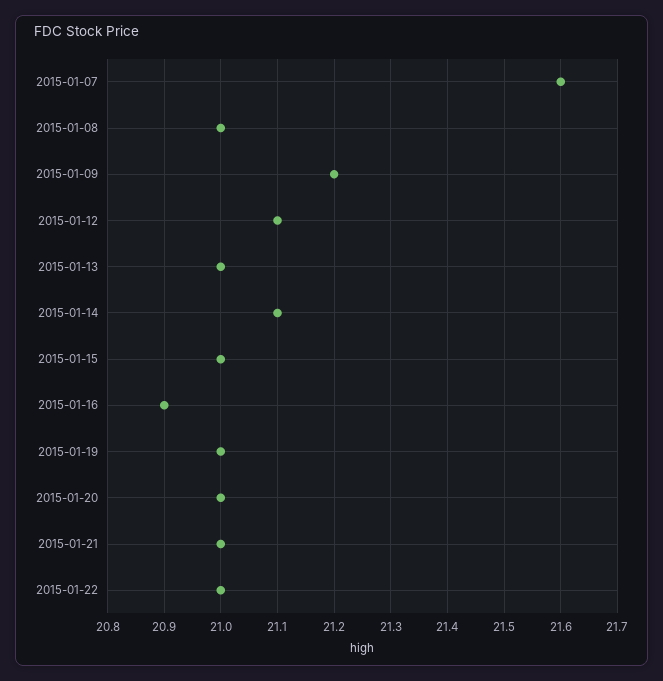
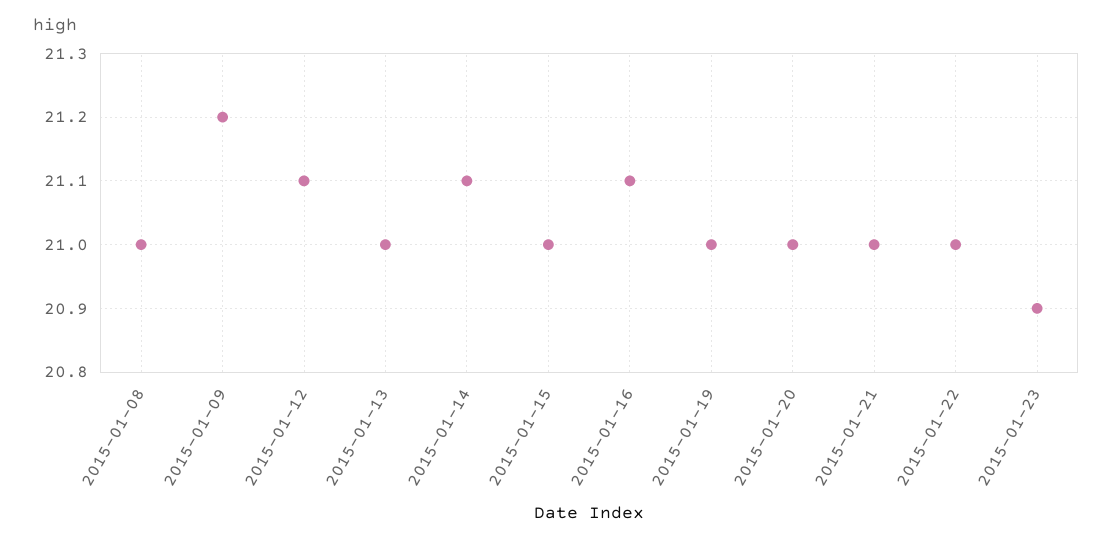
2015-01-07: 21.6 -> none
2015-01-16: 20.9 -> 21.1
2015-01-23: none -> 20.9

